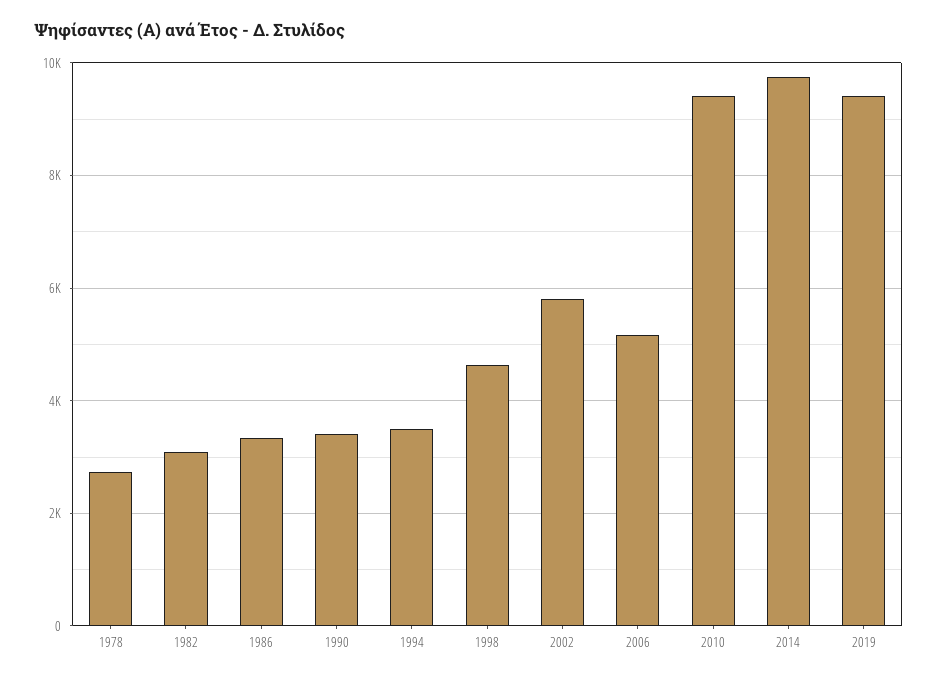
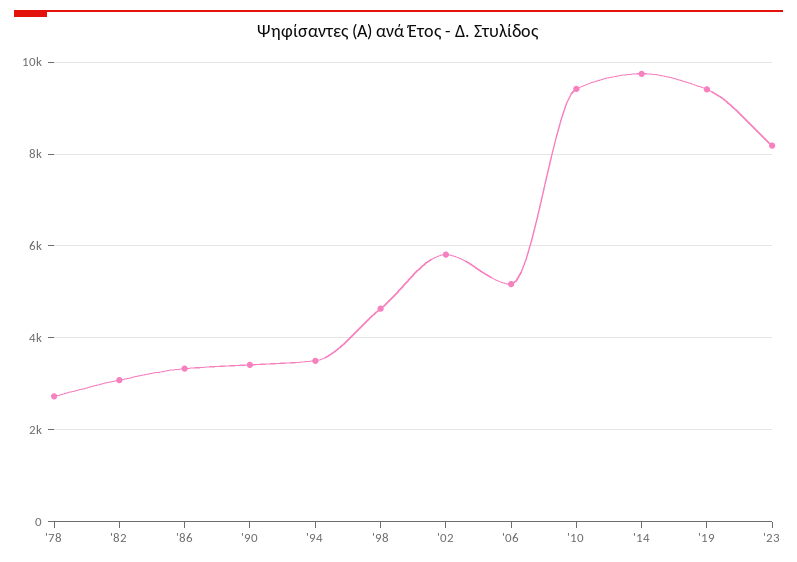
'23: none -> 8200

